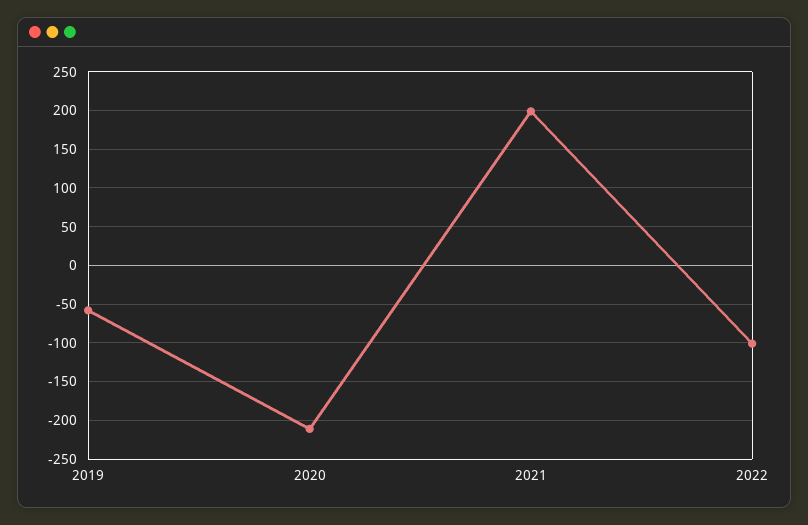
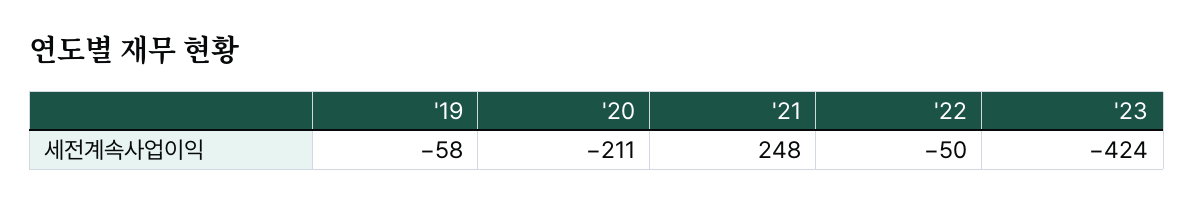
2021: 200 -> 248
2022: -100 -> -50
'23: none -> -424

